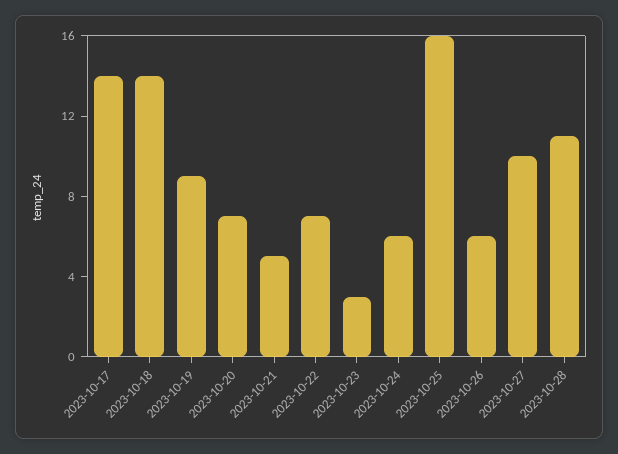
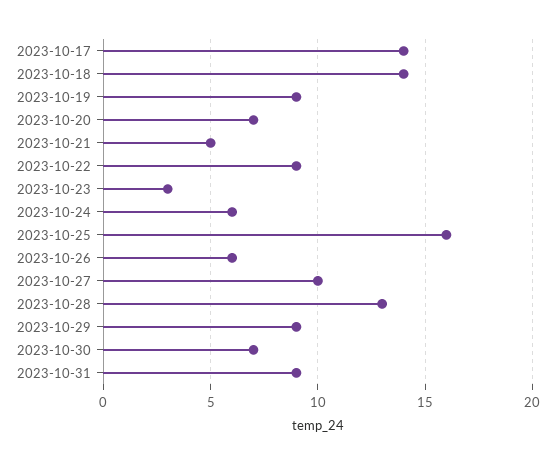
2023-10-22: 7 -> 9
2023-10-28: 11 -> 13
2023-10-29: none -> 9
2023-10-30: none -> 7
2023-10-31: none -> 9

